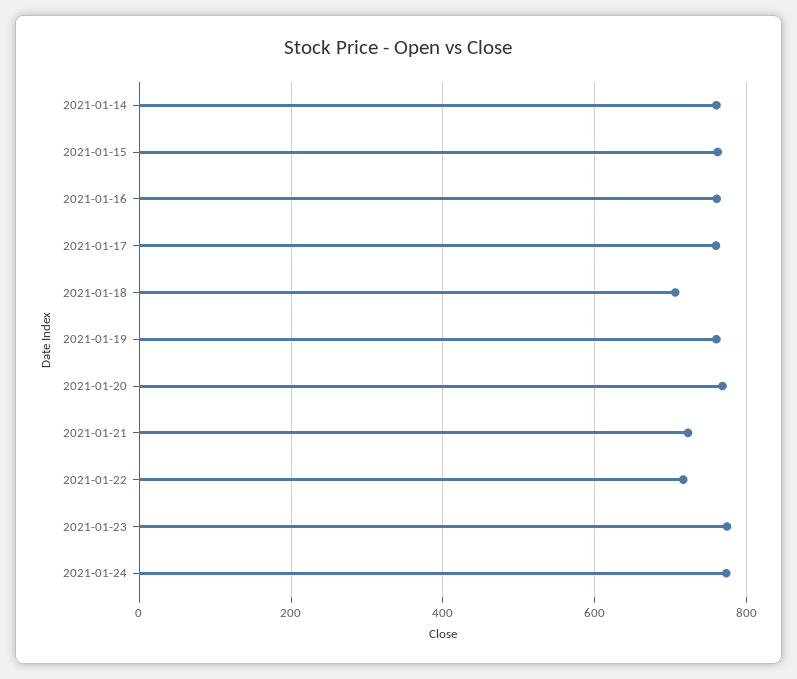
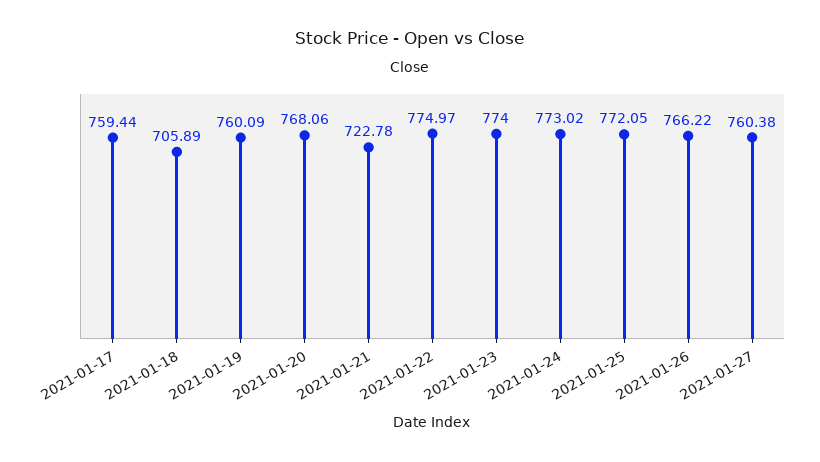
2021-01-14: 760 -> none
2021-01-15: 760 -> none
2021-01-16: 760 -> none
2021-01-22: 720 -> 774.97
2021-01-25: none -> 772.05
2021-01-26: none -> 766.22
2021-01-27: none -> 760.38

